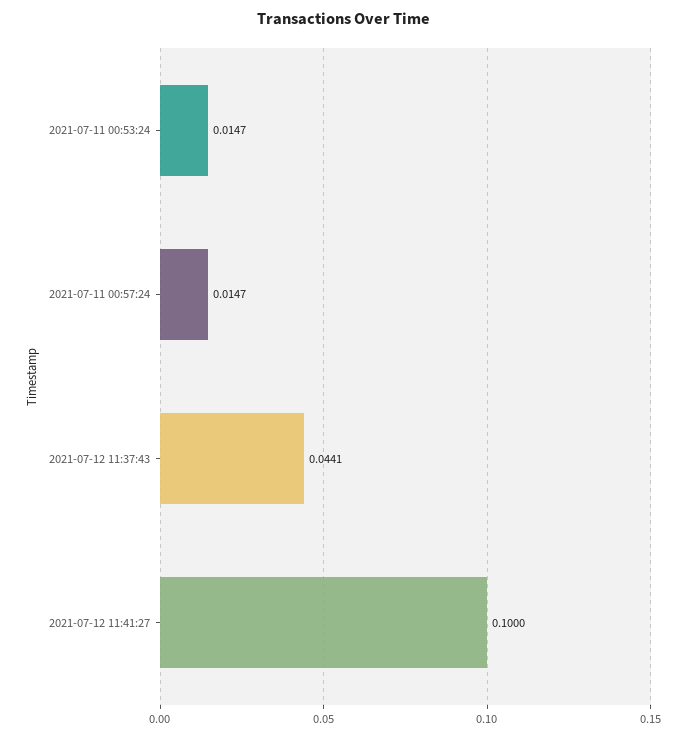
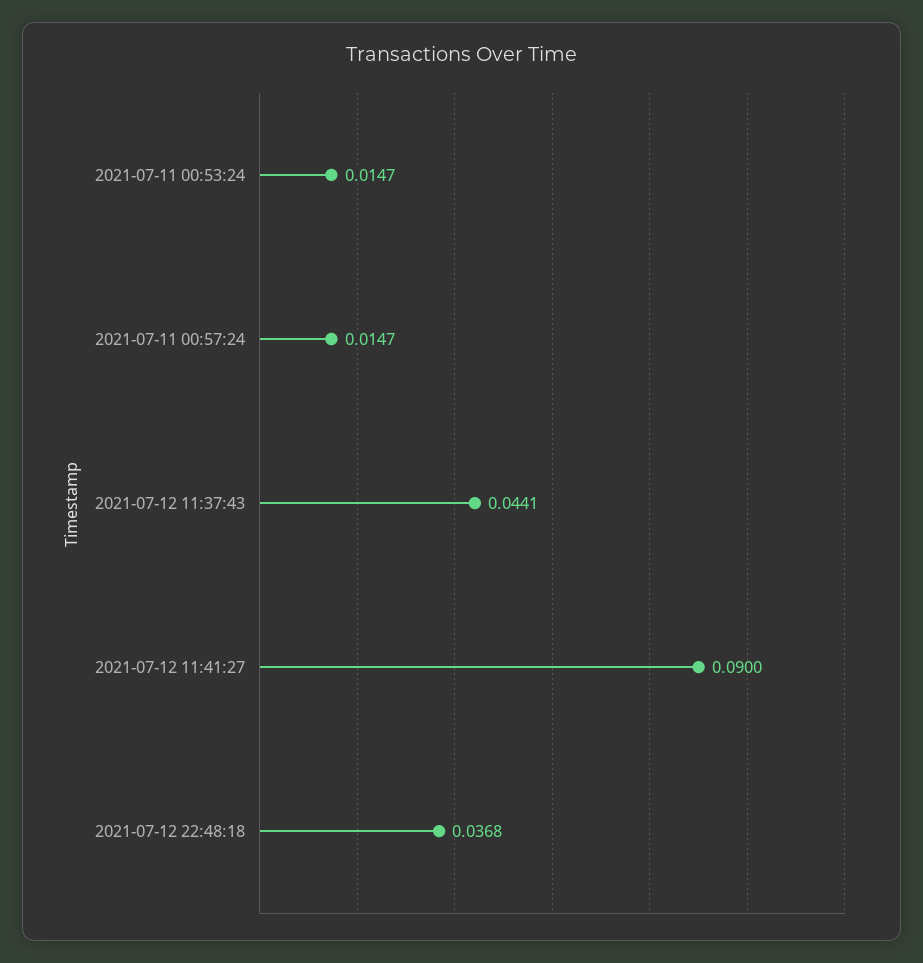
2021-07-12 11:41:27: 0.1 -> 0.09
2021-07-12 22:48:18: none -> 0.0368

